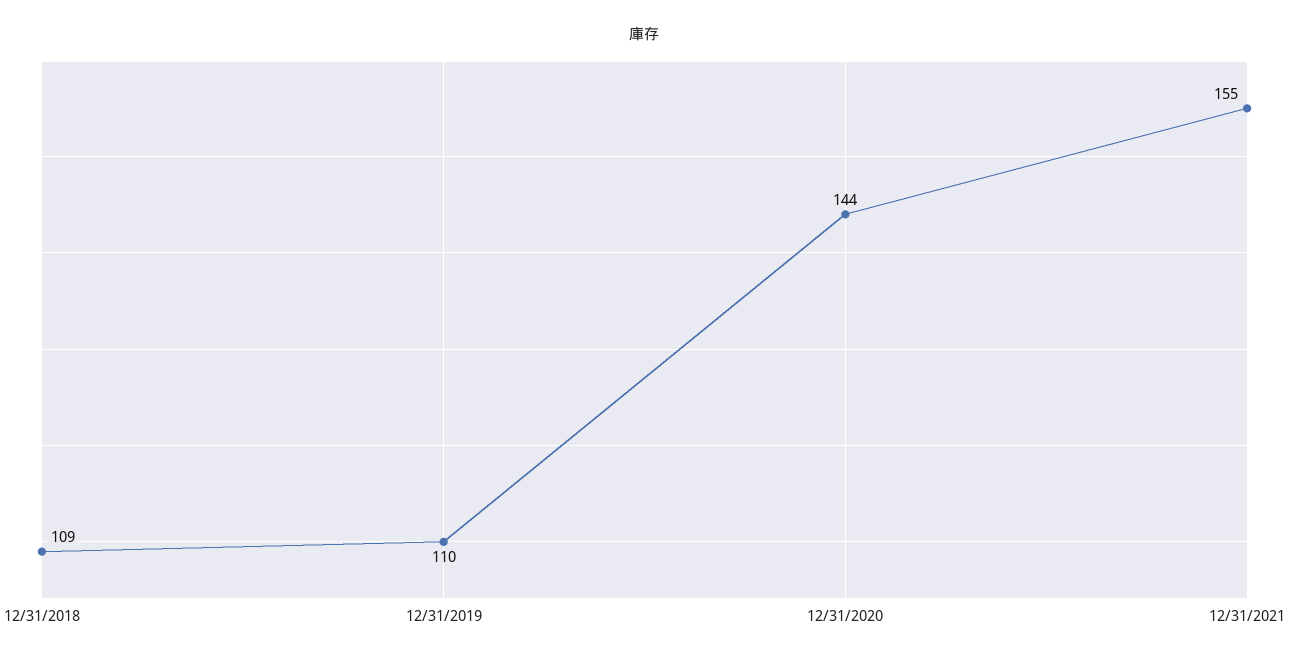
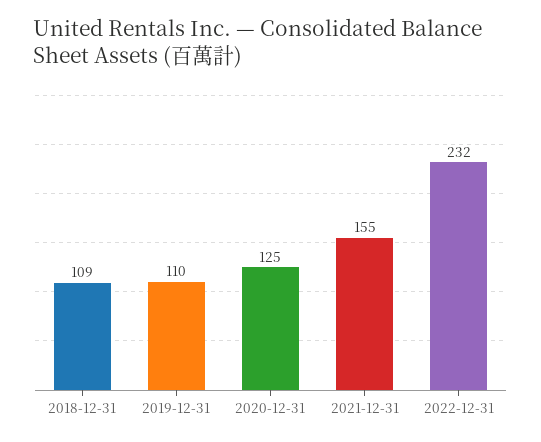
12/31/2020: 144 -> 125
2022-12-31: none -> 232

